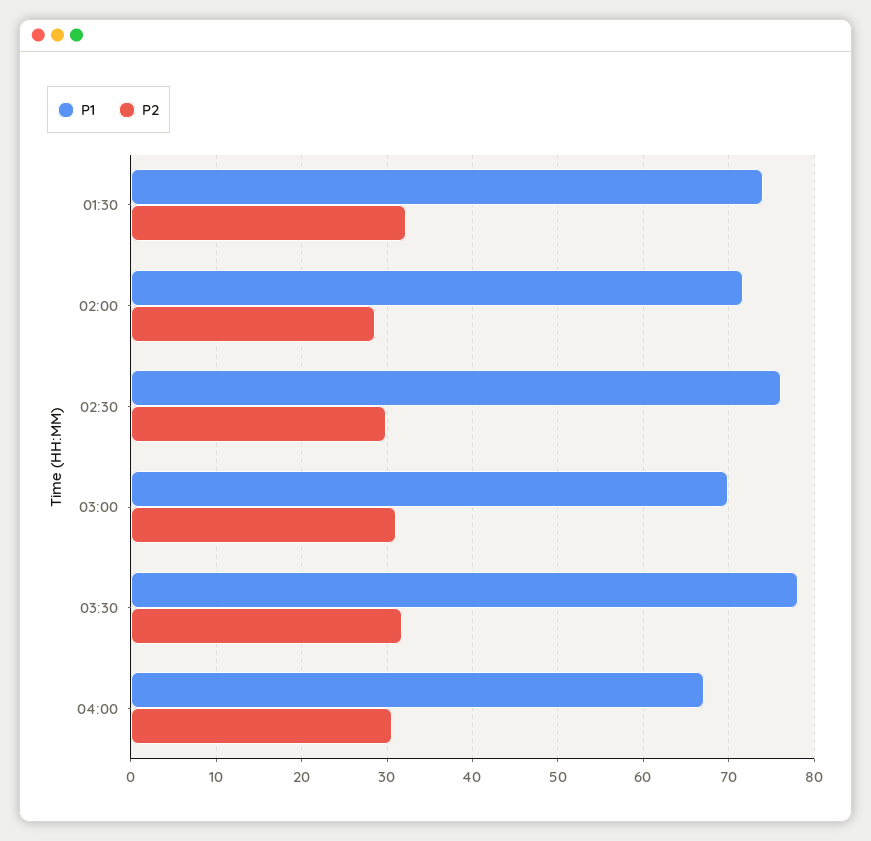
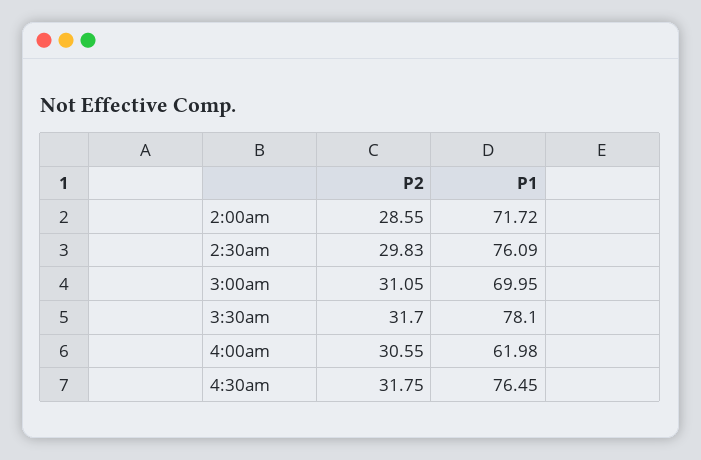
P1, 01:30: 74 -> none
P2, 01:30: 32 -> none
P1, 04:00: 67 -> 61.98
P2, 4:30am: none -> 31.75
P1, 4:30am: none -> 76.45

